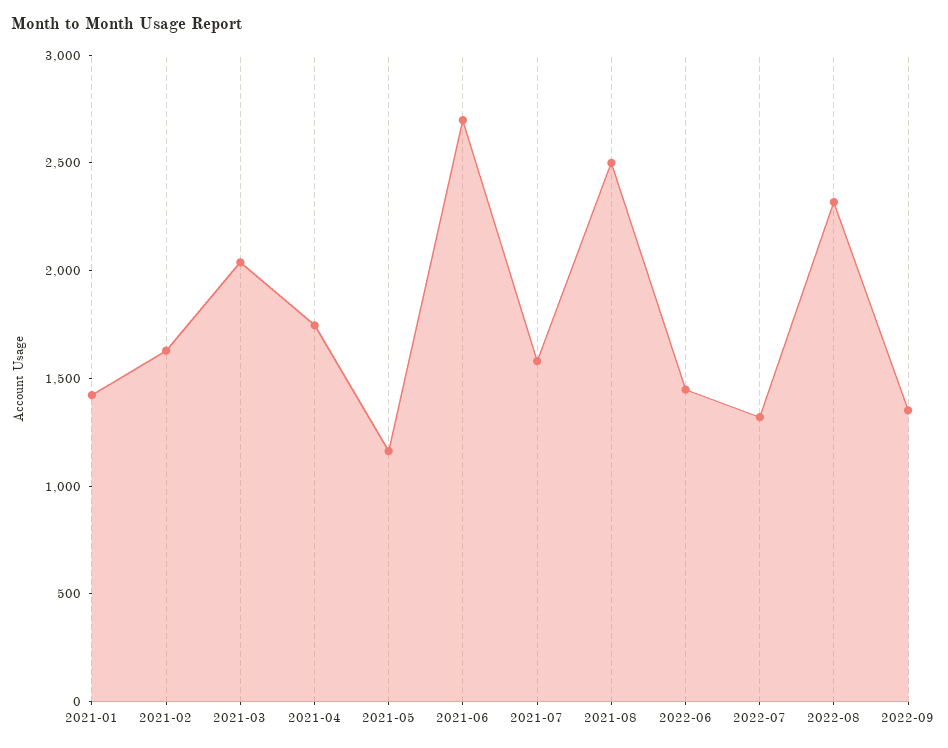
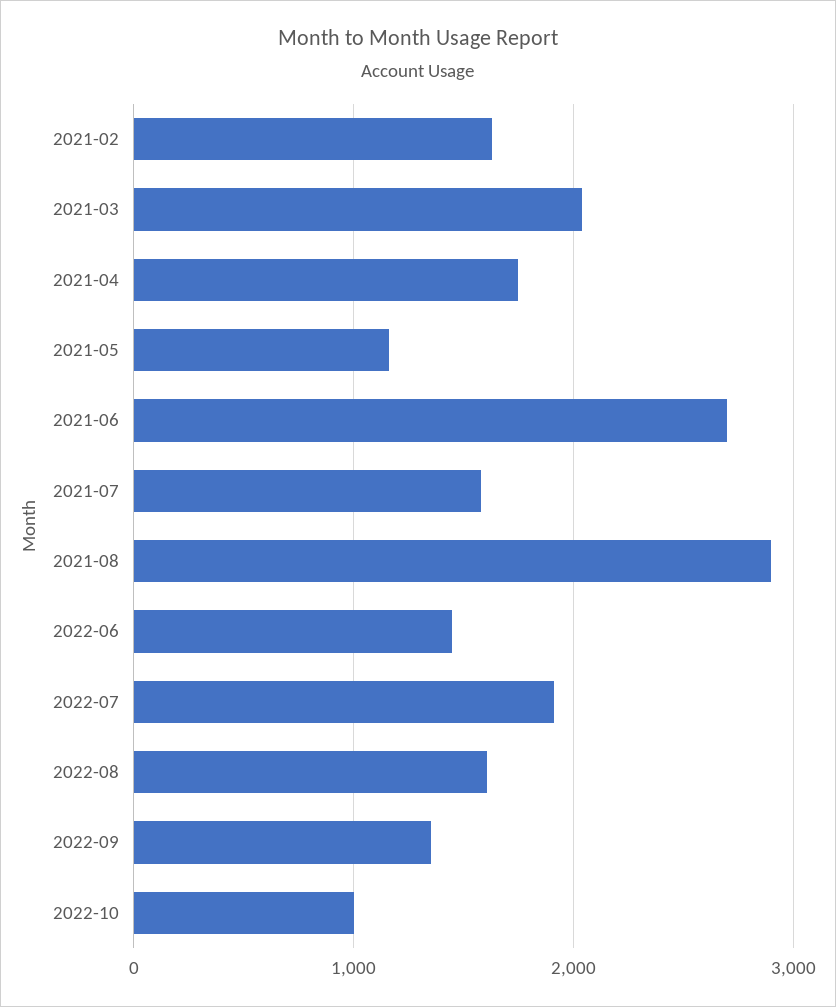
2021-01: 1400 -> none
2021-08: 2500 -> 2900
2022-07: 1300 -> 1900
2022-08: 2300 -> 1600
2022-10: none -> 1000

